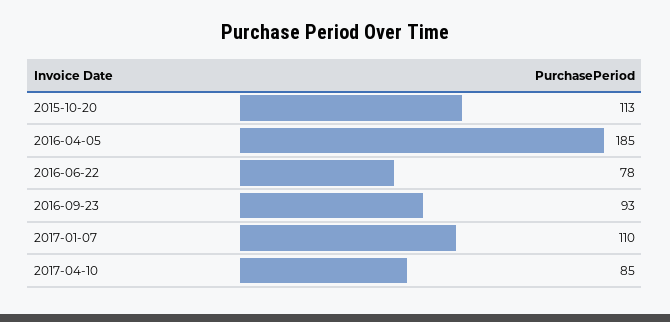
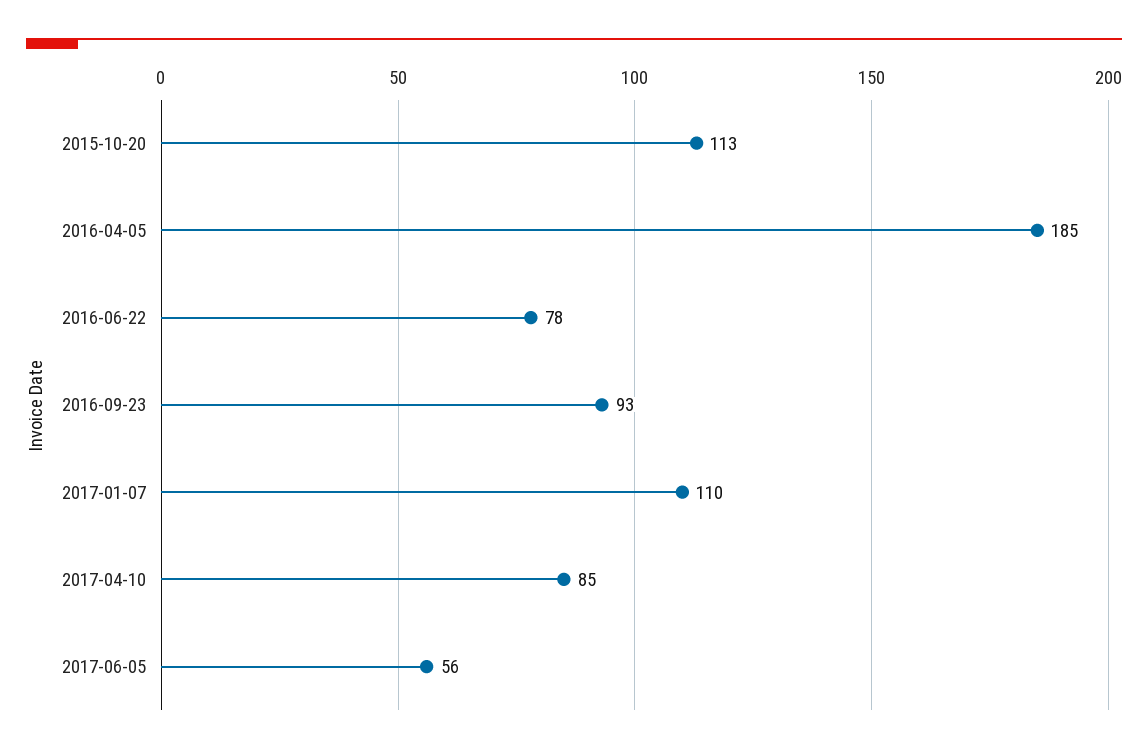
2017-06-05: none -> 56

